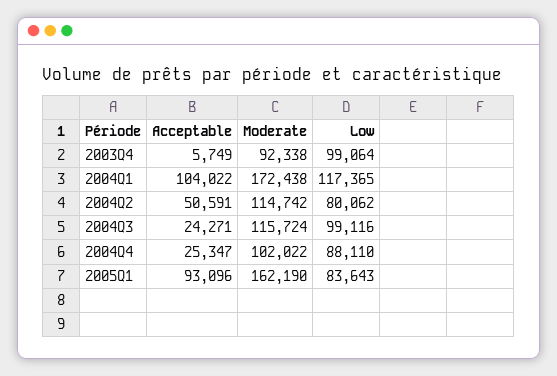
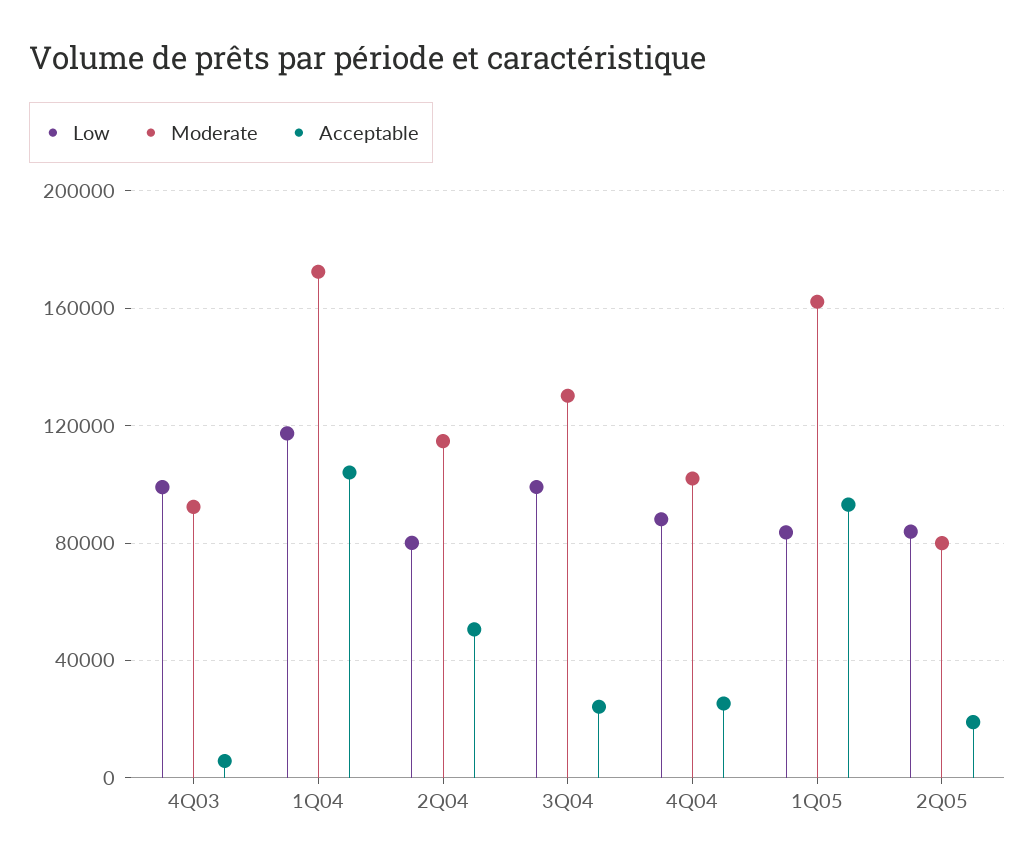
Moderate, 2004Q3: 115724 -> 130000
Low, 2Q05: none -> 85000
Moderate, 2Q05: none -> 80000
Acceptable, 2Q05: none -> 20000

